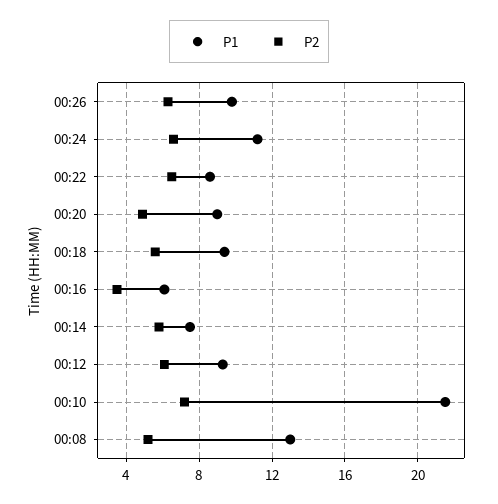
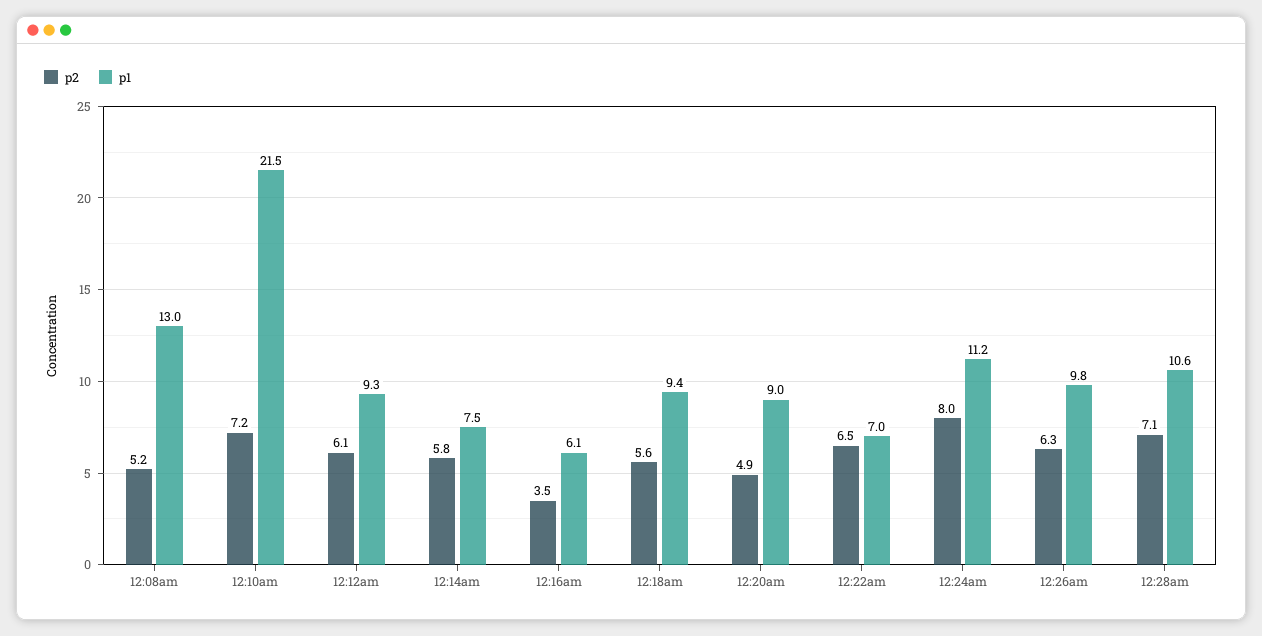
P2, 00:24: 6.5 -> 8
P1, 00:22: 8.5 -> 7
P2, 12:28am: none -> 7.1
P1, 12:28am: none -> 10.6

